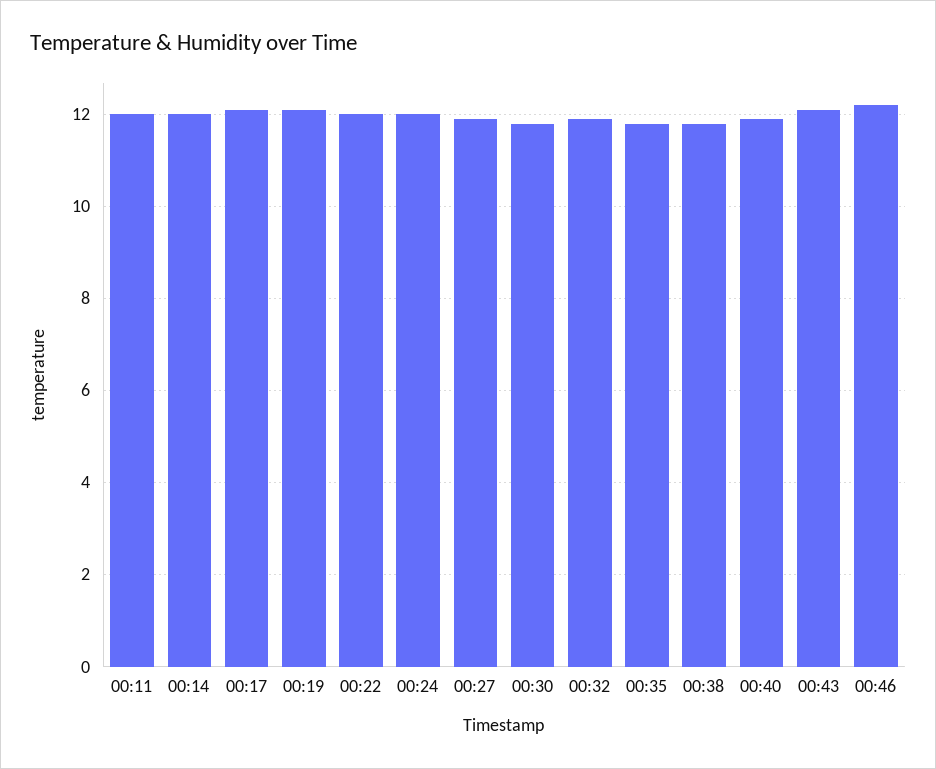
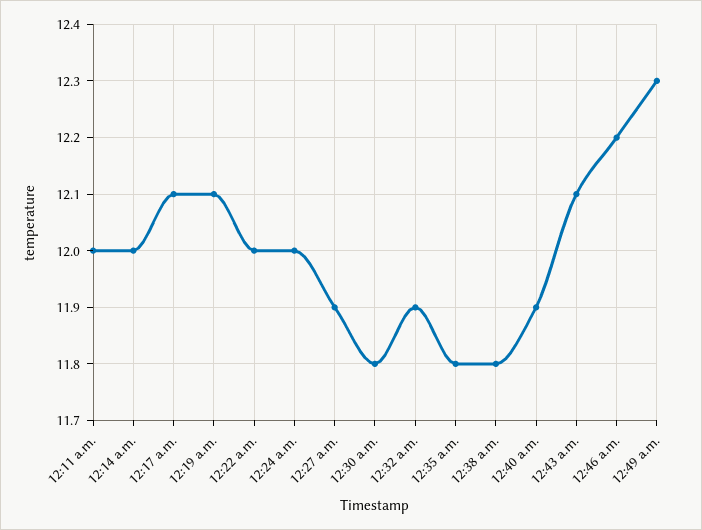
12:49 a.m.: none -> 12.3

